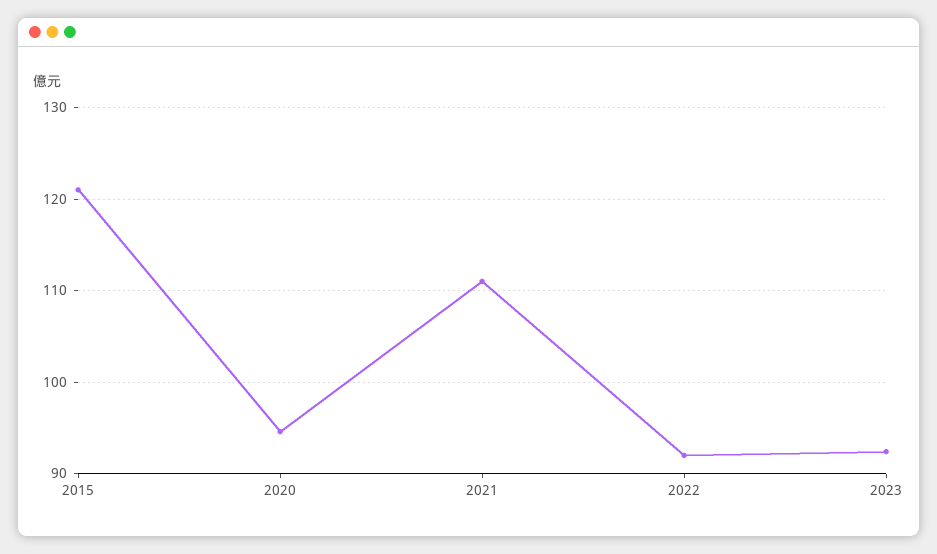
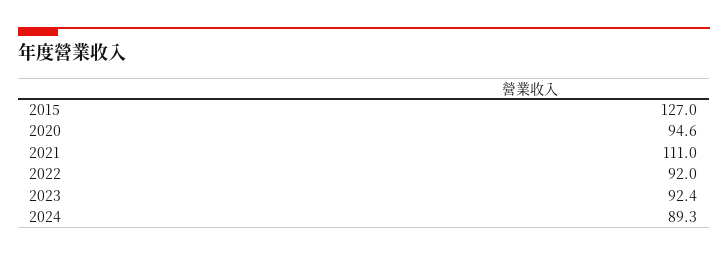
2015: 121 -> 127
2024: none -> 89.3

